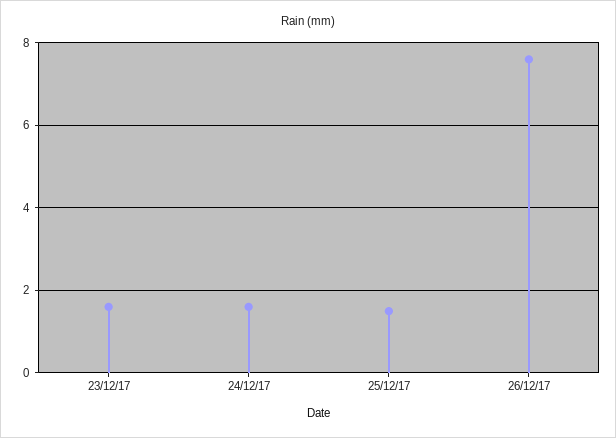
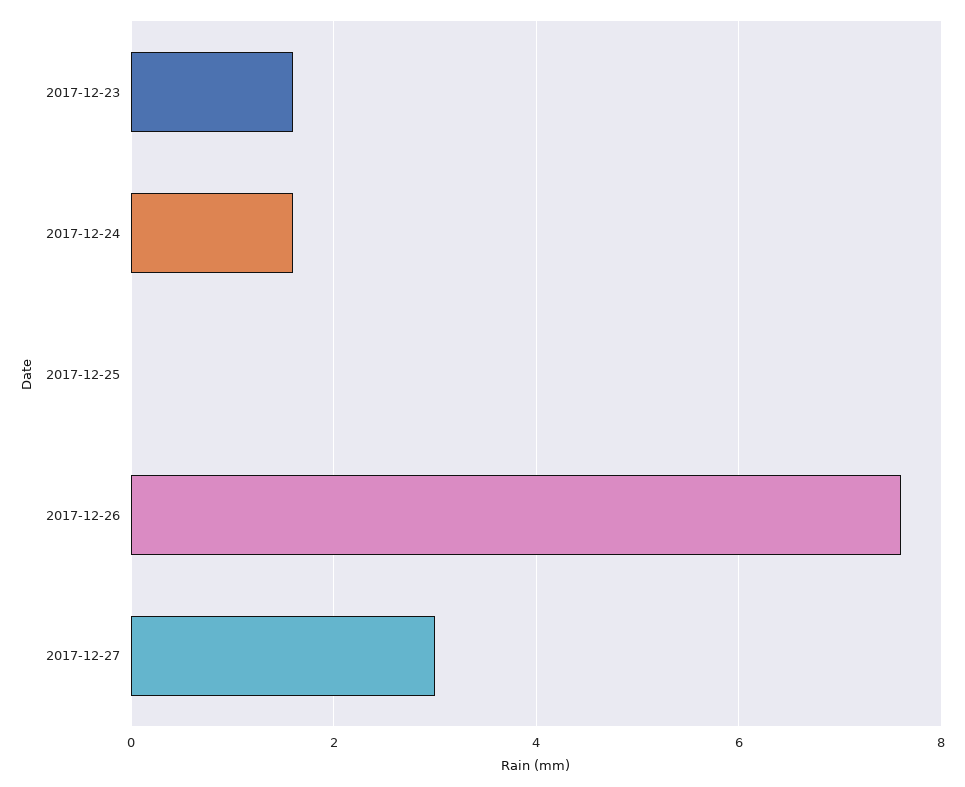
25/12/17: 1.5 -> 0
2017-12-27: none -> 3

